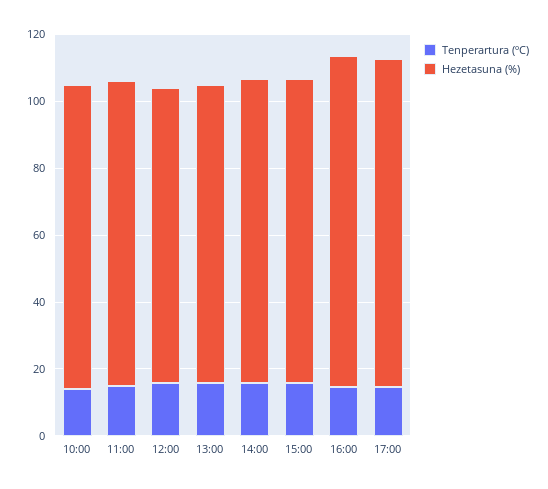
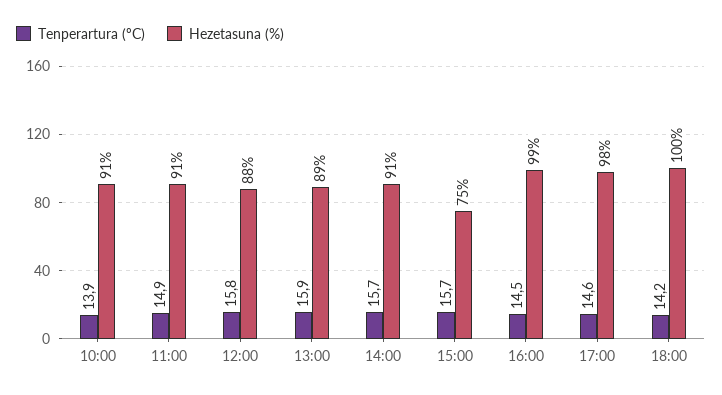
Hezetasuna (%), 15:00: 90 -> 75
Tenperartura (ºC), 18:00: none -> 14.2
Hezetasuna (%), 18:00: none -> 100

